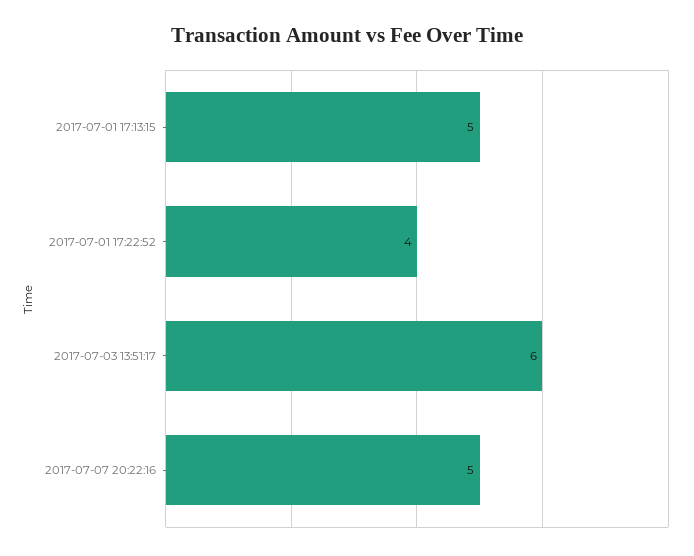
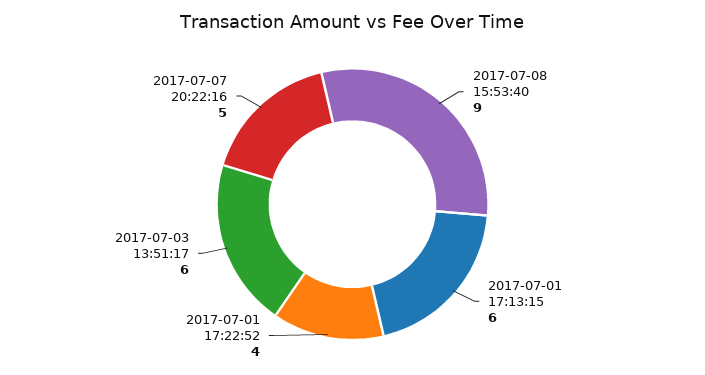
2017-07-01 17:13:15: 5 -> 6
2017-07-08 15:53:40: none -> 9

